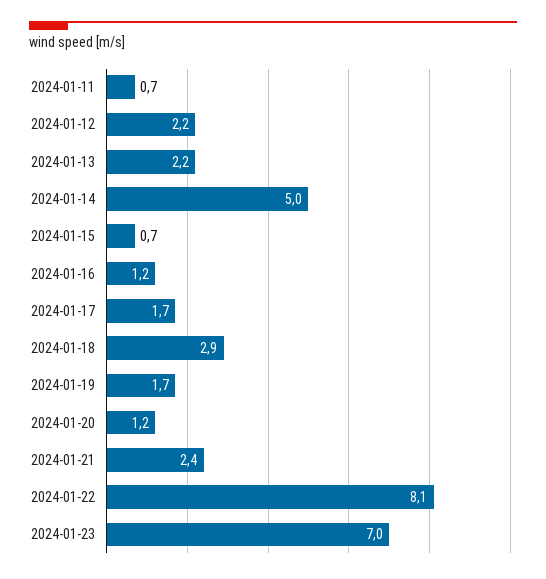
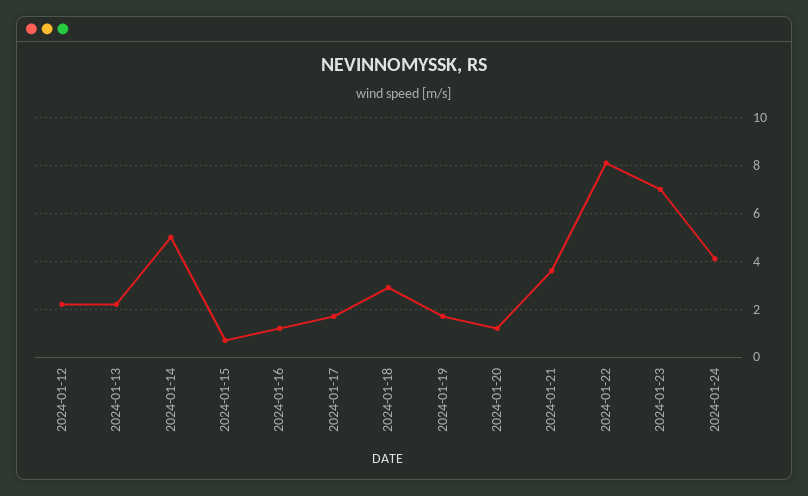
2024-01-11: 0.7 -> none
2024-01-21: 2.4 -> 3.5
2024-01-24: none -> 4

